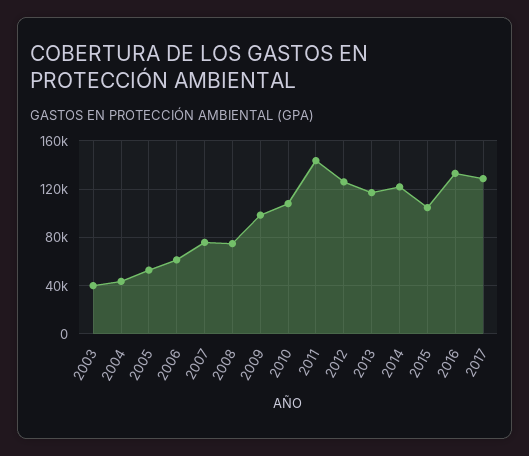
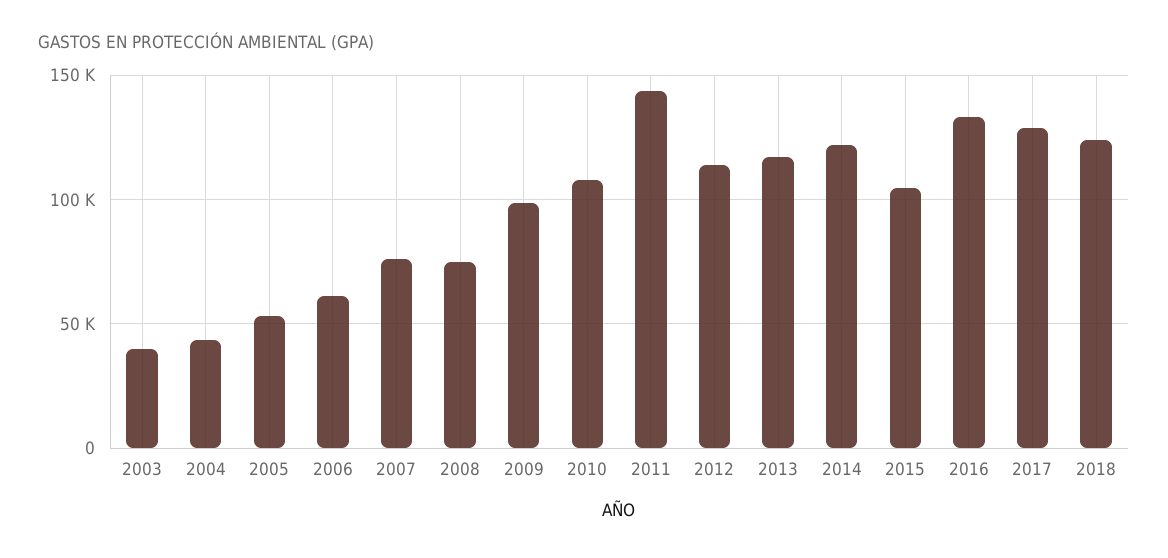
2012: 125000 -> 115000
2018: none -> 125000

